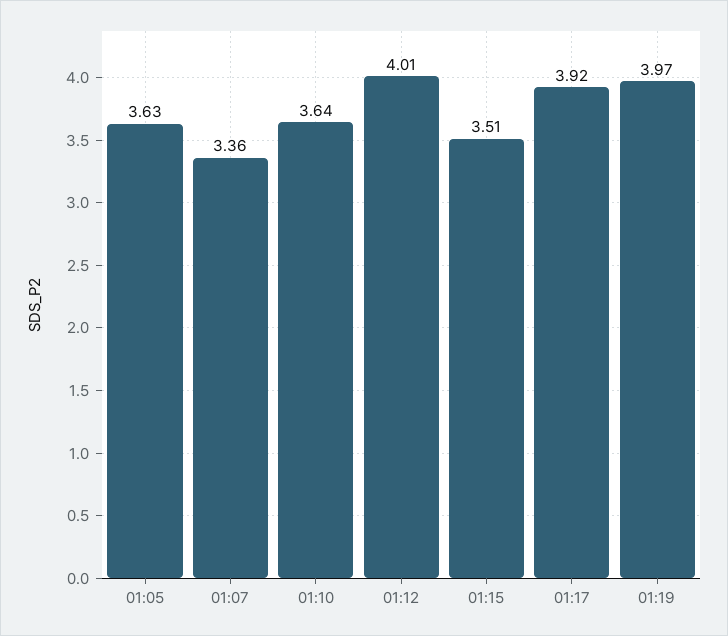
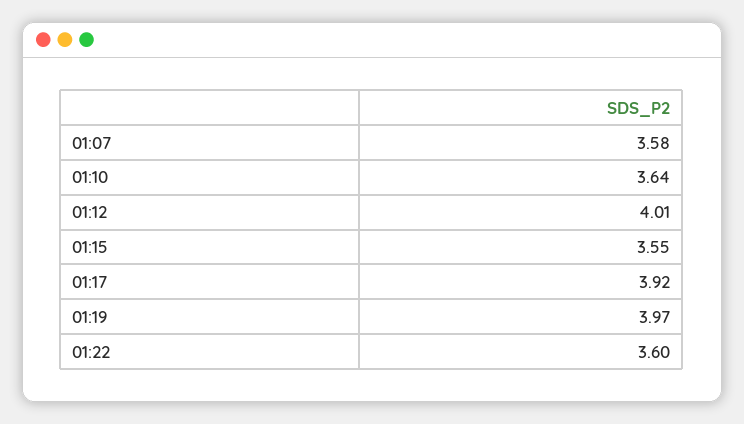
01:05: 3.63 -> none
01:07: 3.36 -> 3.58
01:15: 3.51 -> 3.55
01:22: none -> 3.6

